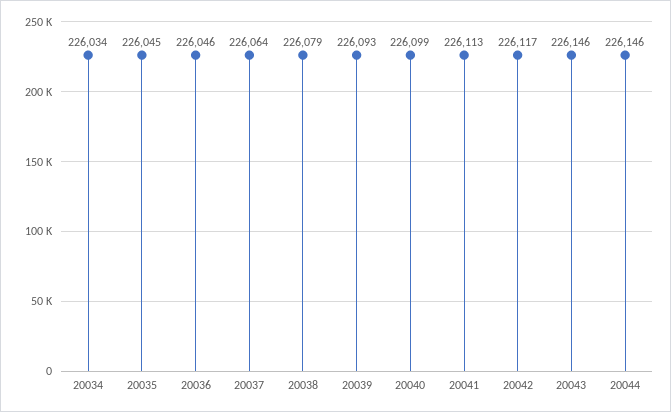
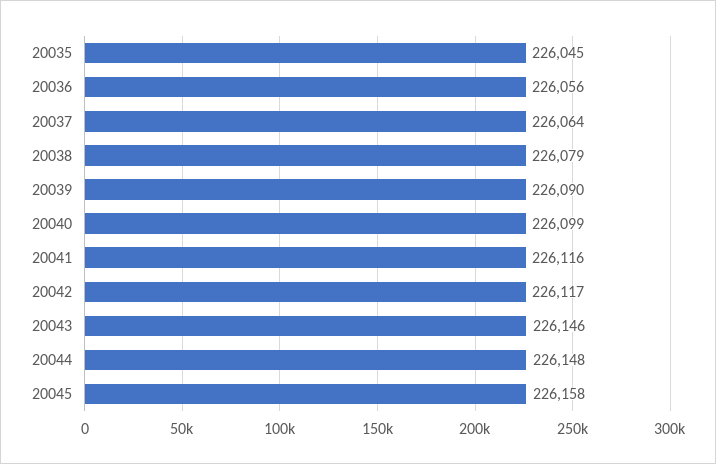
20034: 226034 -> none
20036: 226046 -> 226056
20039: 226093 -> 226090
20041: 226113 -> 226116
20044: 226146 -> 226148
20045: none -> 226158

